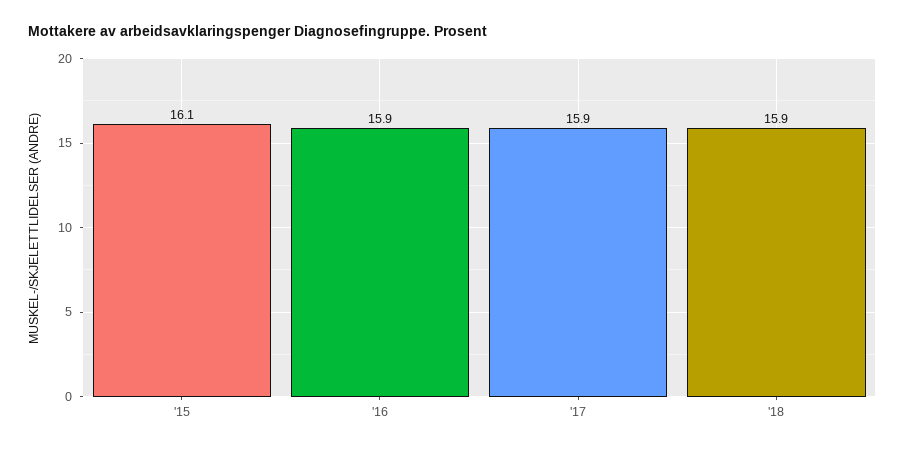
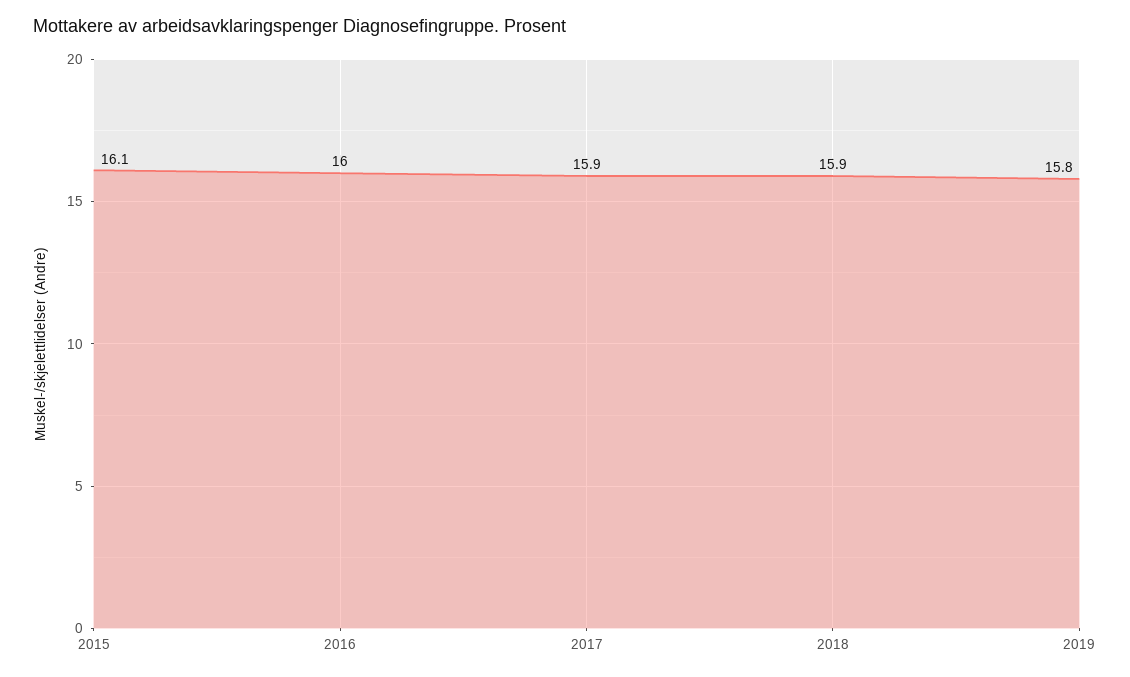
'16: 15.9 -> 16
2019: none -> 15.8

